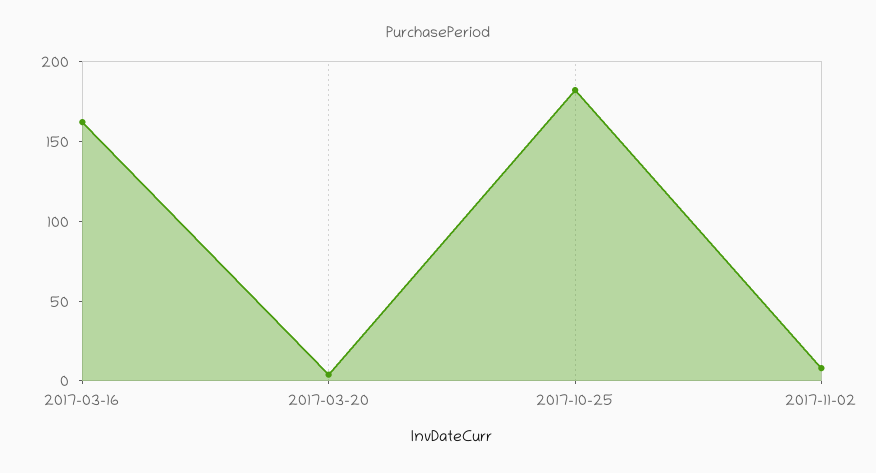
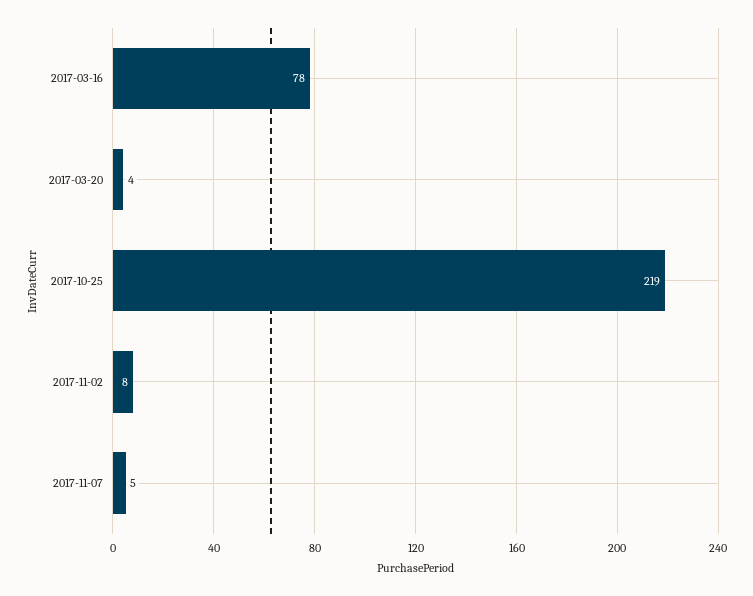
2017-03-16: 160 -> 78
2017-10-25: 180 -> 219
2017-11-07: none -> 5

